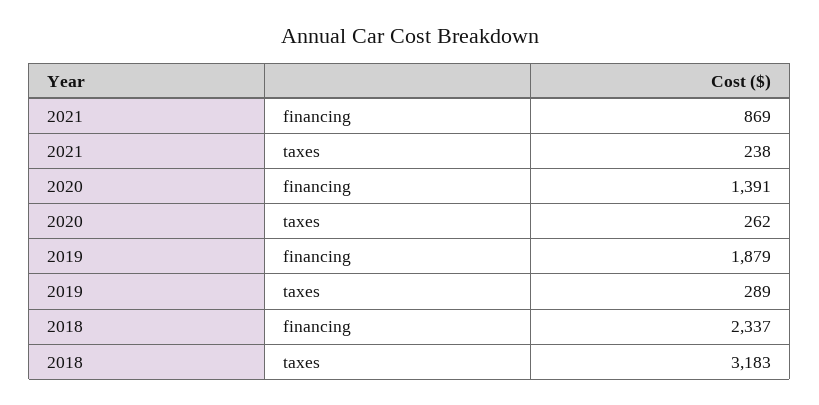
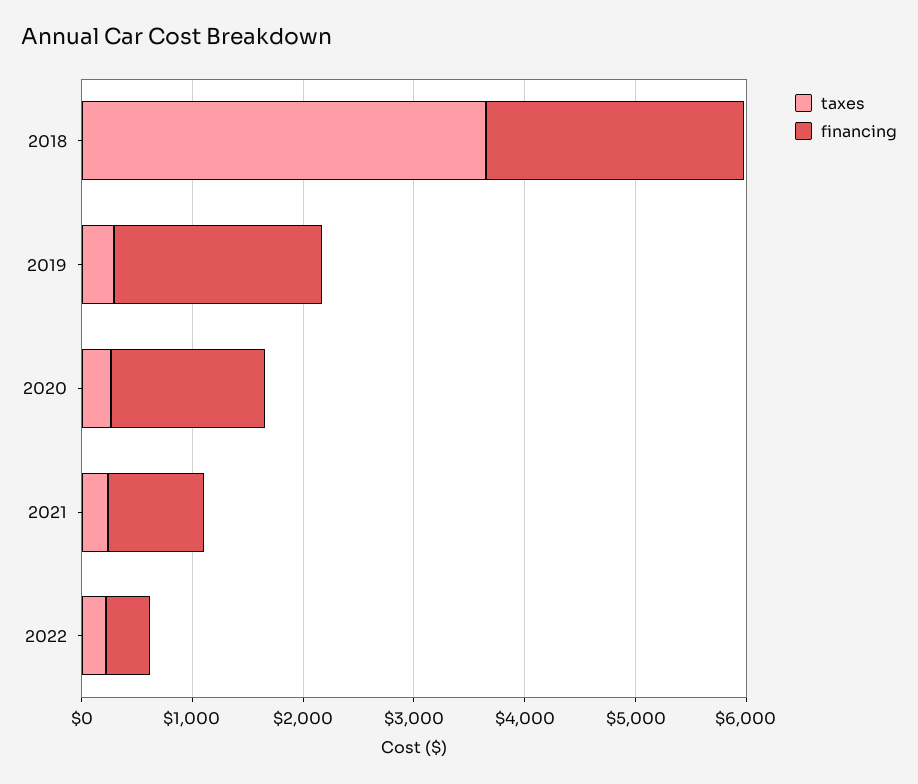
taxes, 2018: 3183 -> 3600
taxes, 2022: none -> 200
financing, 2022: none -> 400

